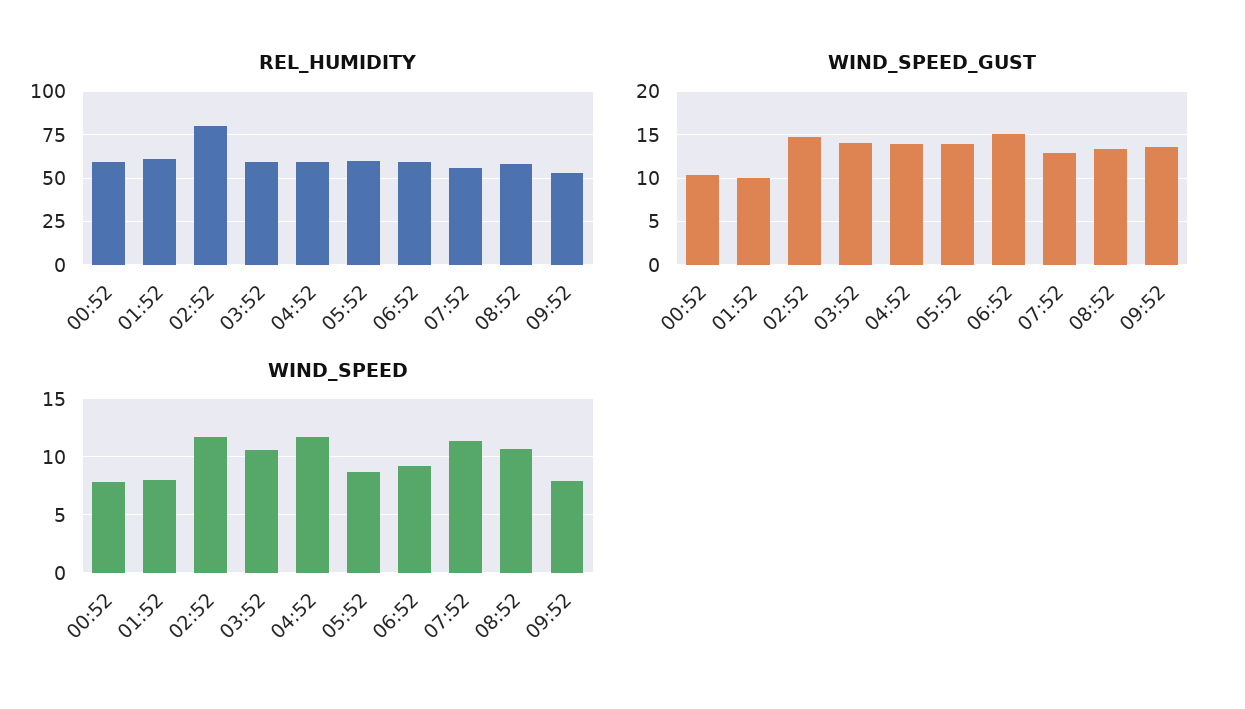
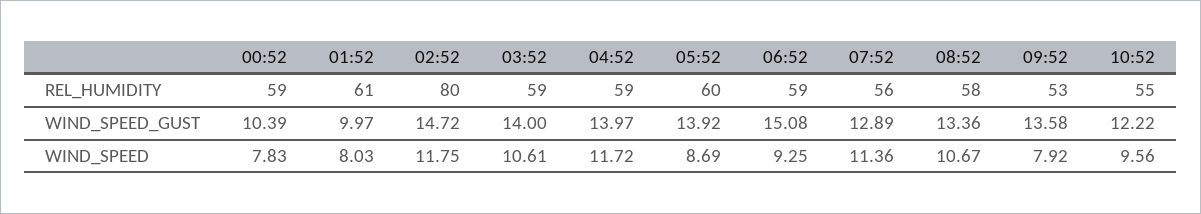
REL_HUMIDITY, 10:52: none -> 55
WIND_SPEED_GUST, 10:52: none -> 12.22
WIND_SPEED, 10:52: none -> 9.56

